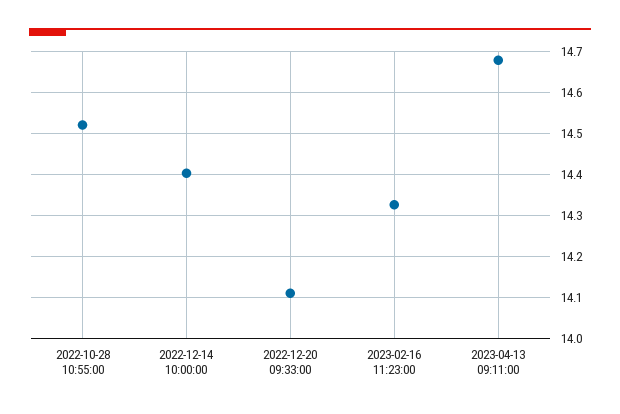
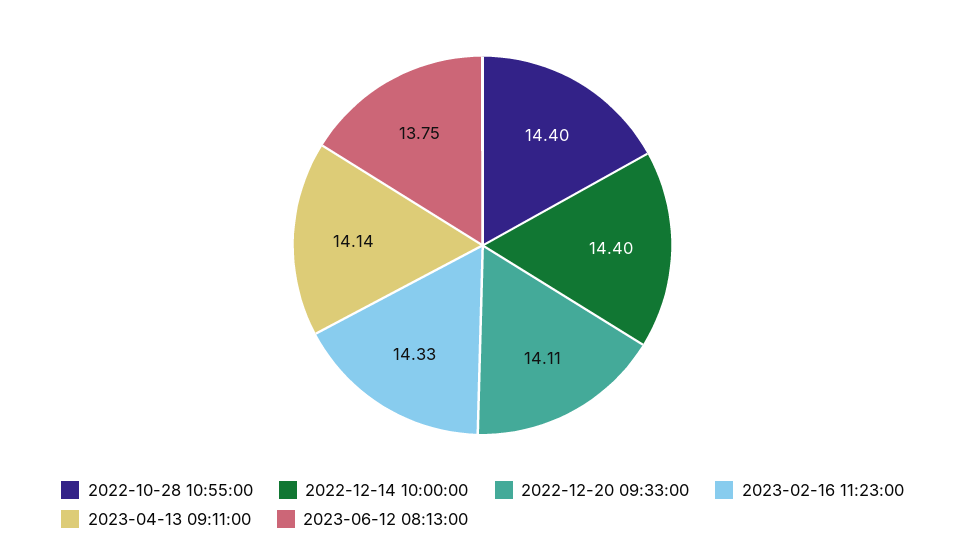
2022-10-28 10:55:00: 14.52 -> 14.4
2023-04-13 09:11:00: 14.68 -> 14.14
2023-06-12 08:13:00: none -> 13.75

